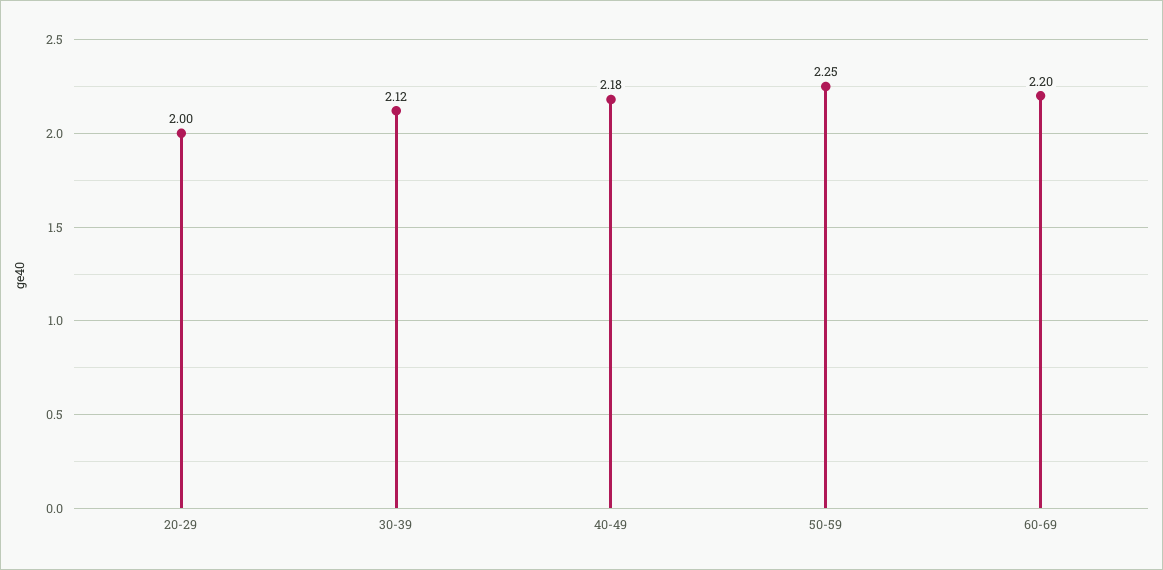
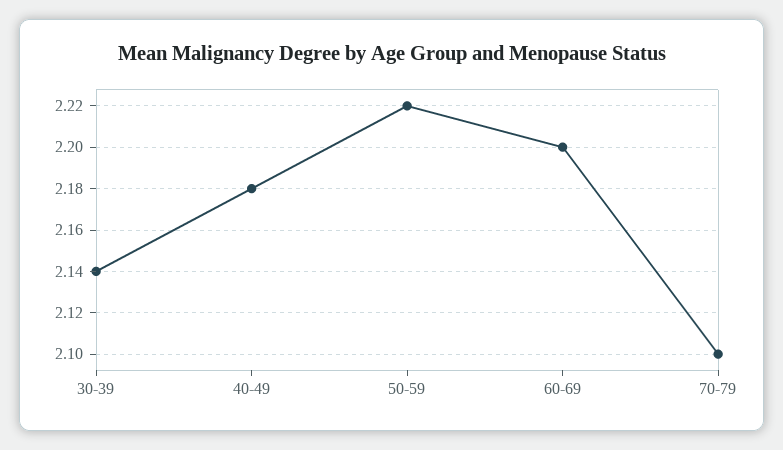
20-29: 2 -> none
30-39: 2.12 -> 2.14
50-59: 2.25 -> 2.22
70-79: none -> 2.1

